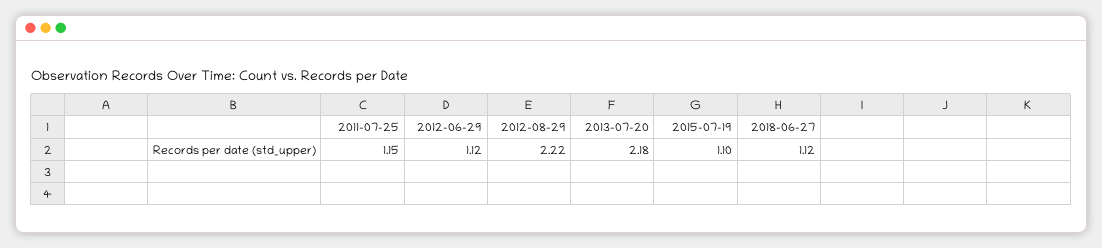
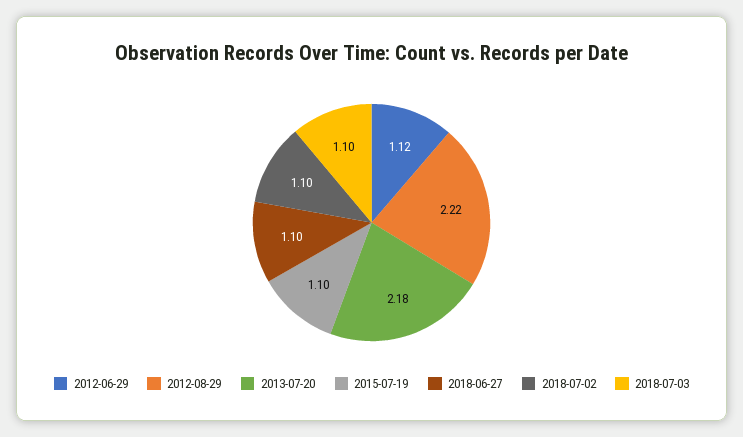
2011-07-25: 1.15 -> none
2018-06-27: 1.12 -> 1.1
2018-07-02: none -> 1.1
2018-07-03: none -> 1.1

